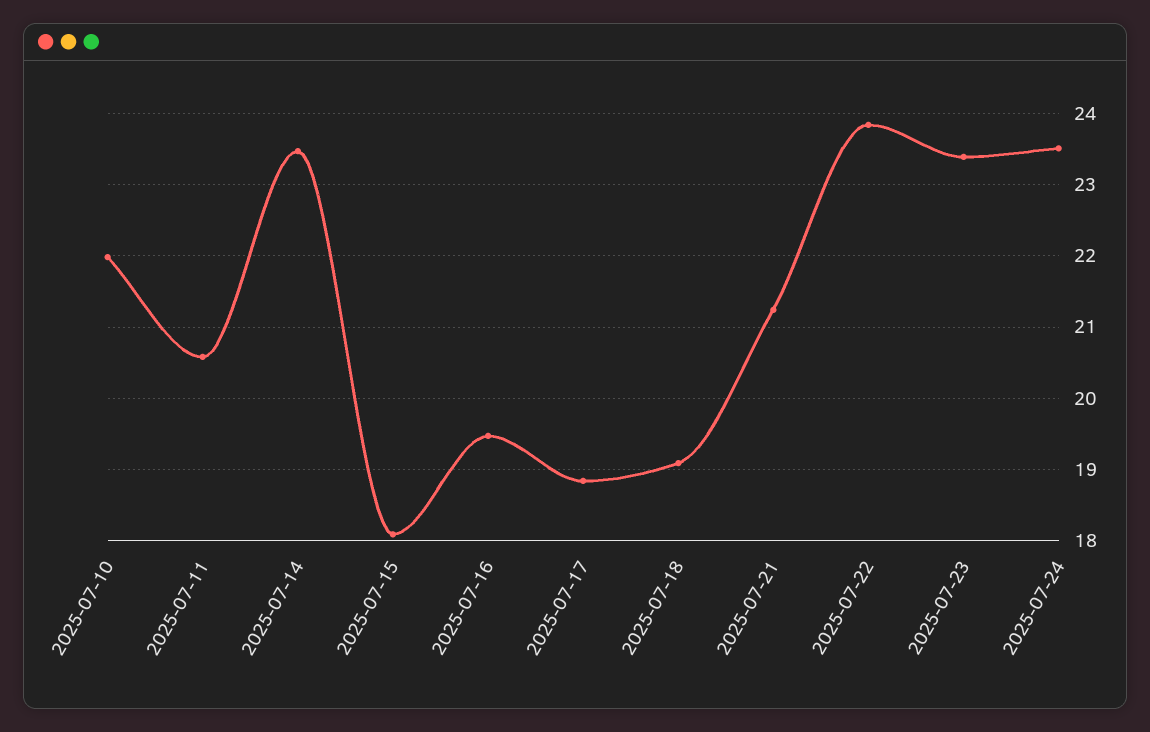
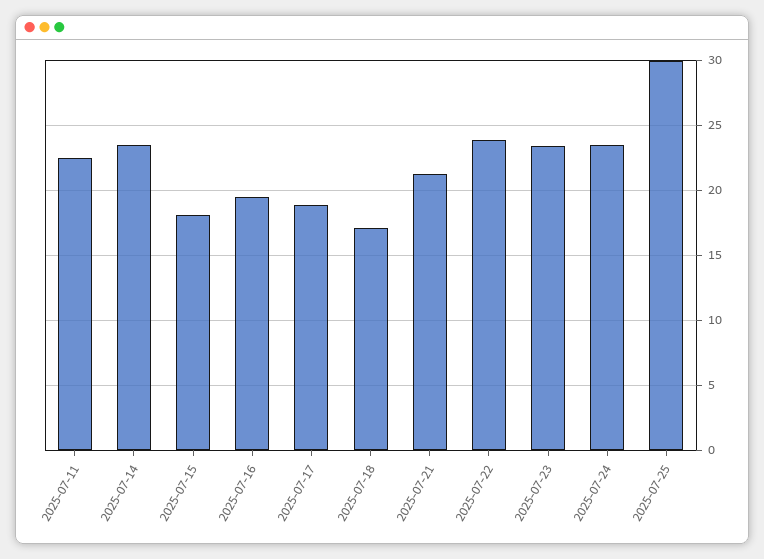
2025-07-10: 22 -> none
2025-07-11: 20.6 -> 22.5
2025-07-18: 19.1 -> 17
2025-07-25: none -> 30

